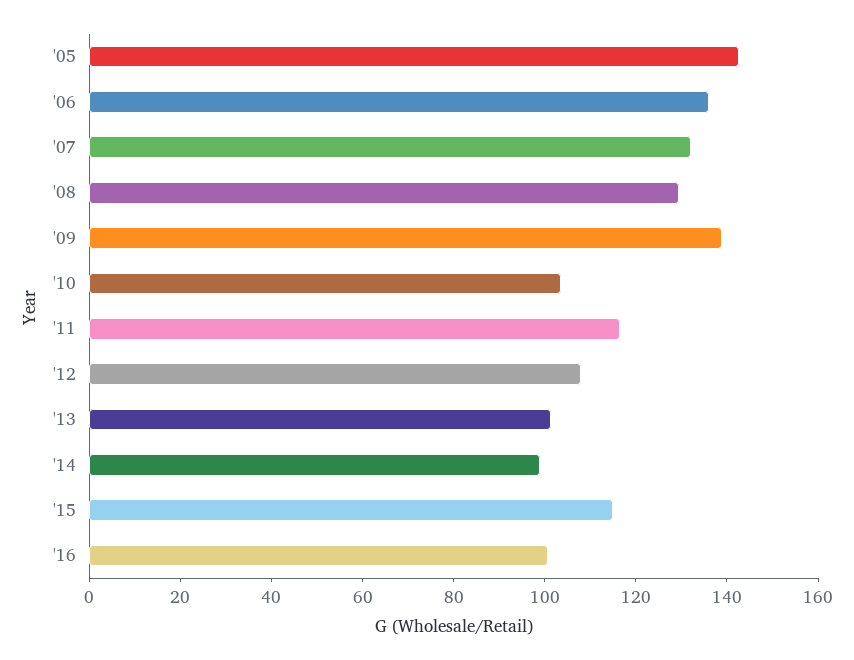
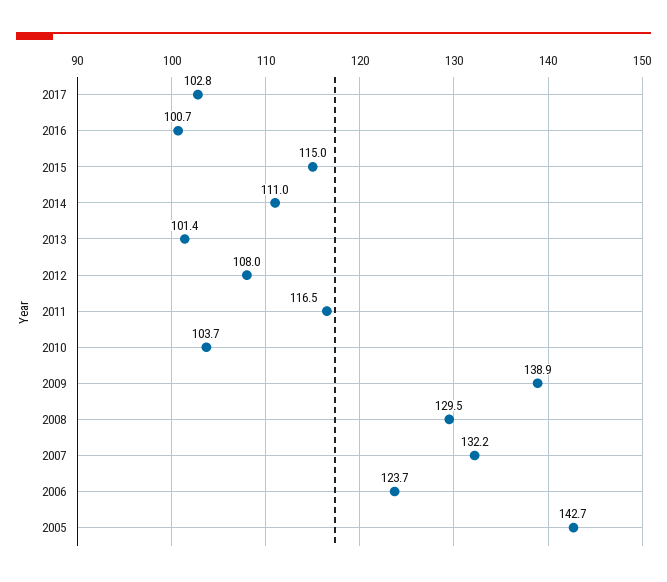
'06: 135 -> 123.7
'14: 100 -> 111
2017: none -> 102.8

